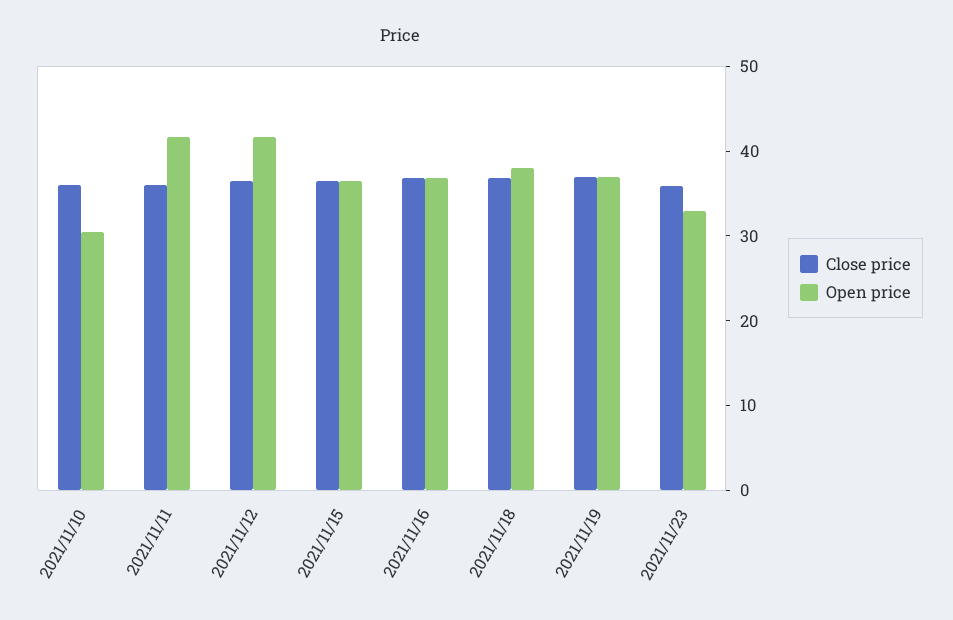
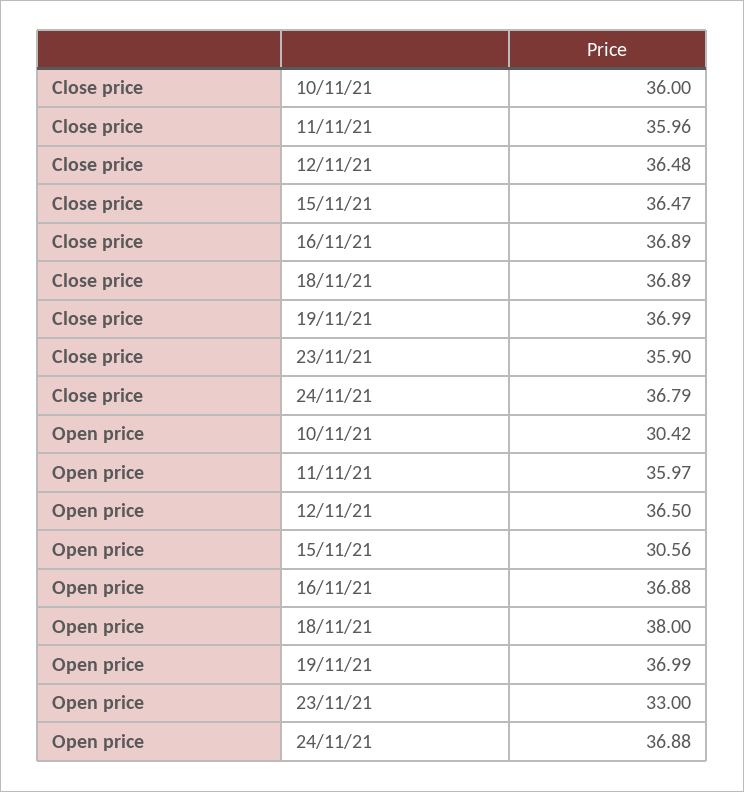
Open price, 2021/11/11: 42 -> 35.97
Open price, 2021/11/12: 42 -> 36.5
Open price, 2021/11/15: 36 -> 30.56
Close price, 24/11/21: none -> 36.79
Open price, 24/11/21: none -> 36.88

